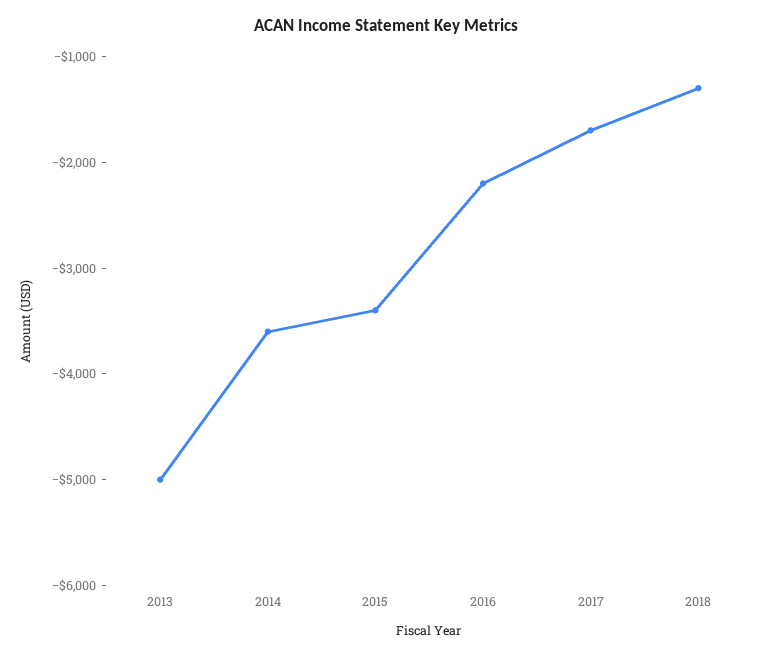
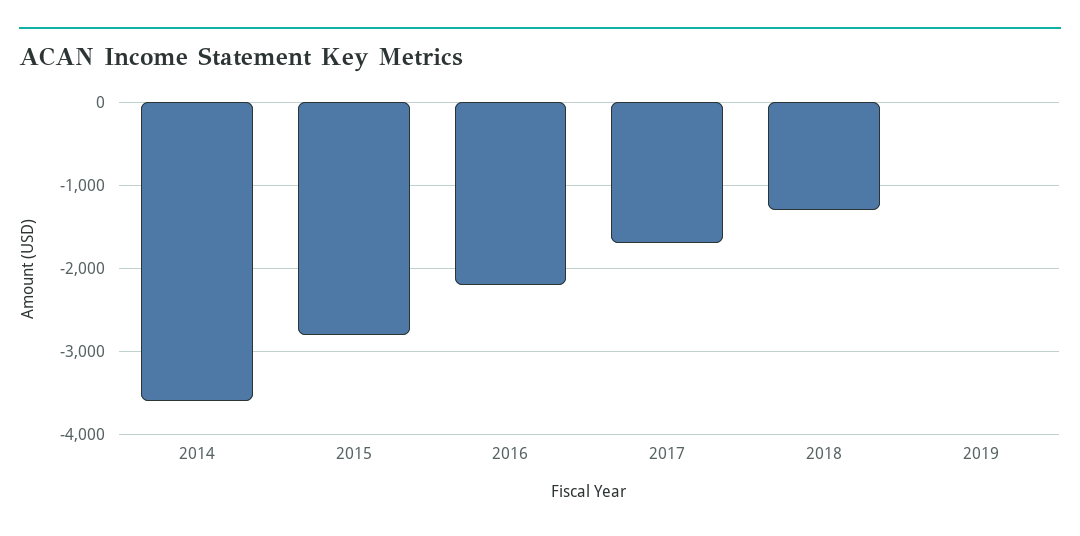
2013: -5000 -> none
2015: -3400 -> -2800
2019: none -> 0

